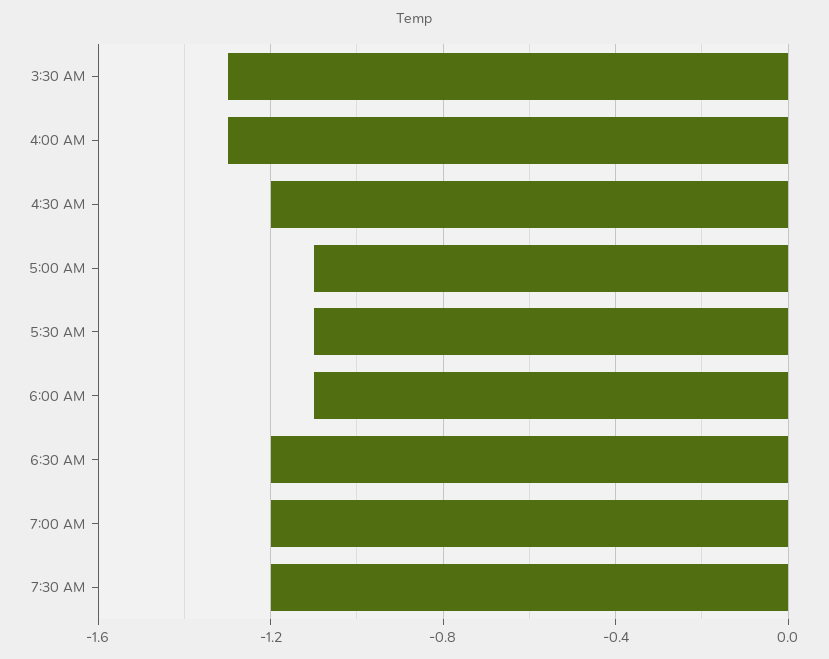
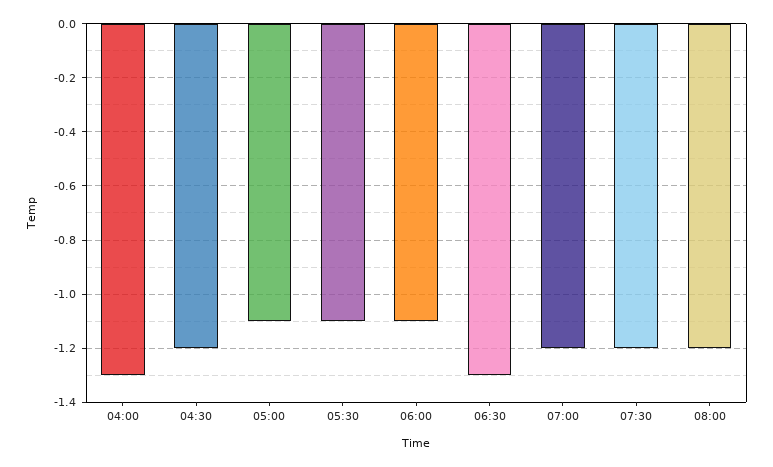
3:30 AM: -1.3 -> none
6:30 AM: -1.2 -> -1.3
08:00: none -> -1.2

